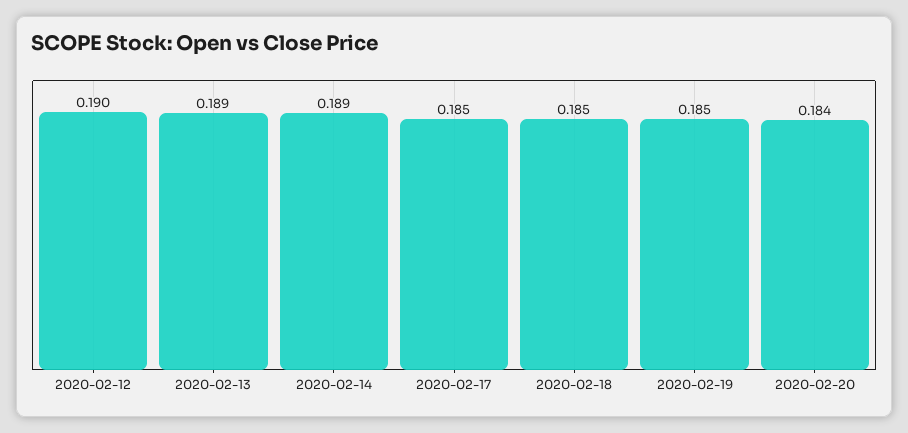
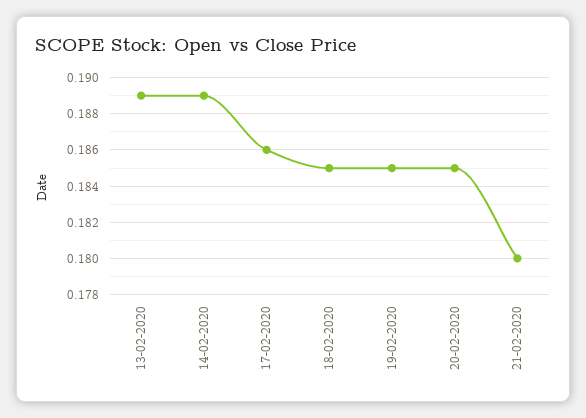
2020-02-12: 0.19 -> none
2020-02-17: 0.185 -> 0.186
2020-02-20: 0.184 -> 0.185
21-02-2020: none -> 0.18

